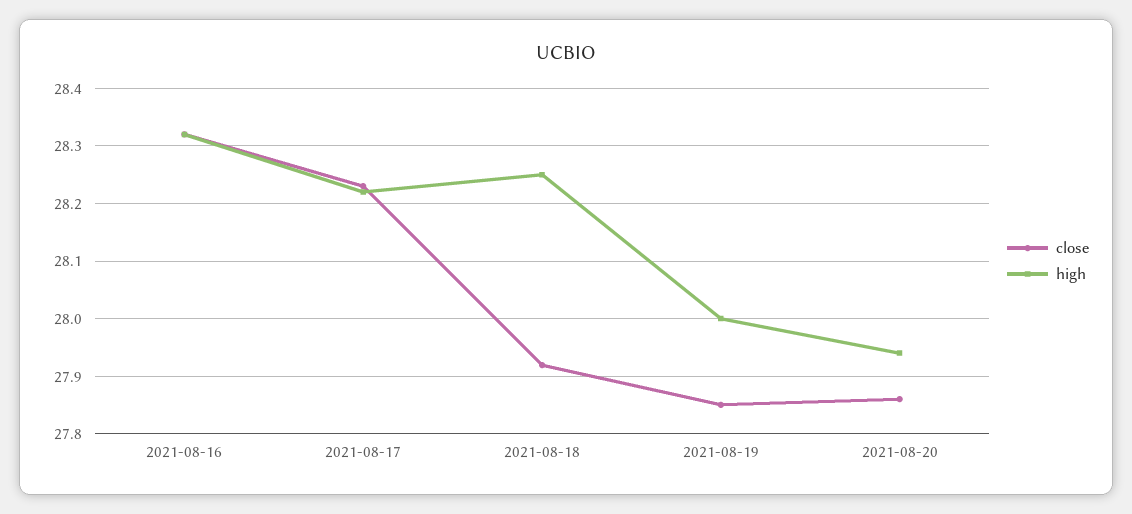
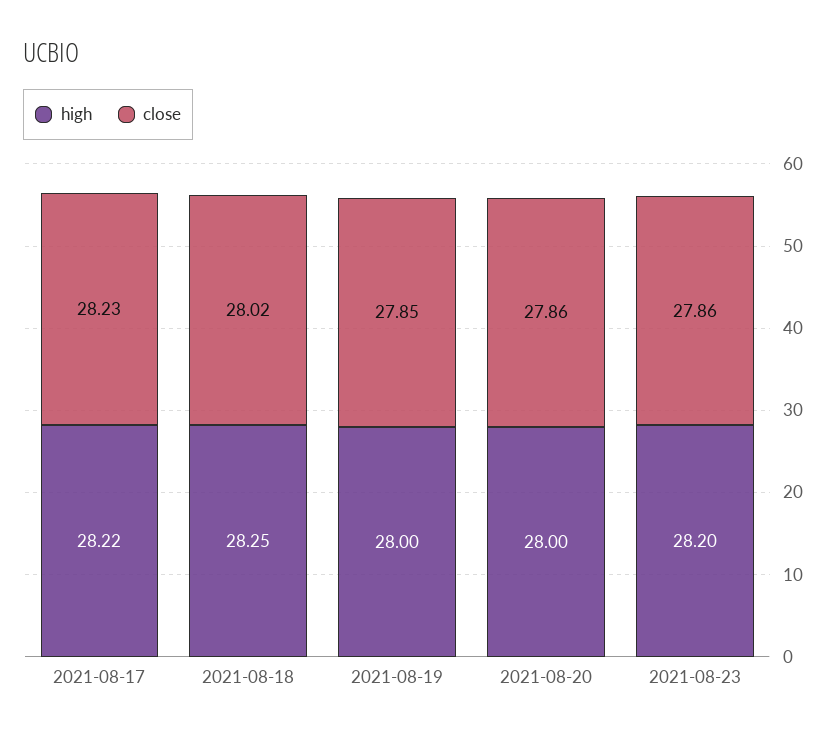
close, 2021-08-16: 28.32 -> none
high, 2021-08-16: 28.32 -> none
close, 2021-08-18: 27.92 -> 28.02
high, 2021-08-20: 27.94 -> 28
high, 2021-08-23: none -> 28.2
close, 2021-08-23: none -> 27.86

